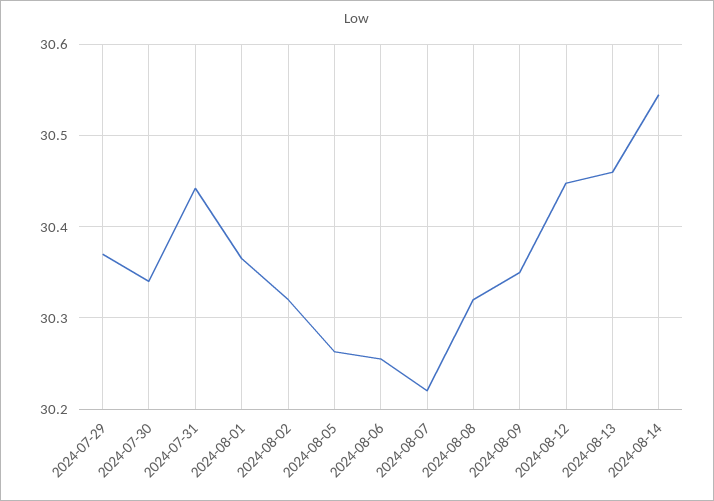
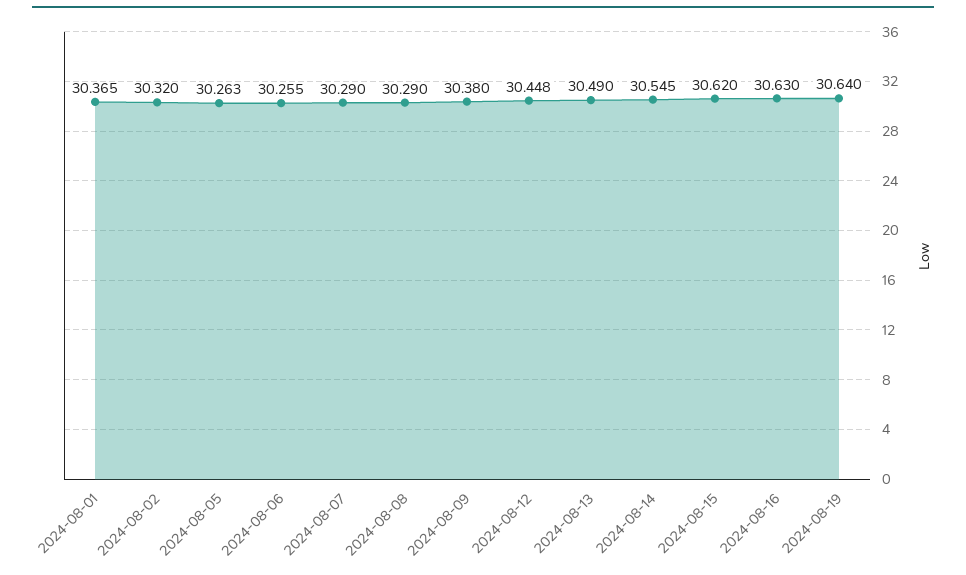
2024-07-29: 30.37 -> none
2024-07-30: 30.34 -> none
2024-07-31: 30.44 -> none
2024-08-07: 30.22 -> 30.29
2024-08-08: 30.32 -> 30.29
2024-08-09: 30.35 -> 30.38
2024-08-13: 30.46 -> 30.49
2024-08-15: none -> 30.62
2024-08-16: none -> 30.63
2024-08-19: none -> 30.64

